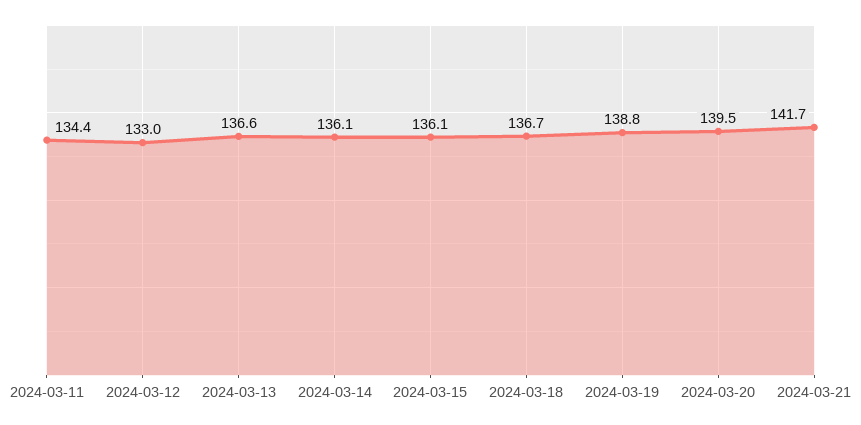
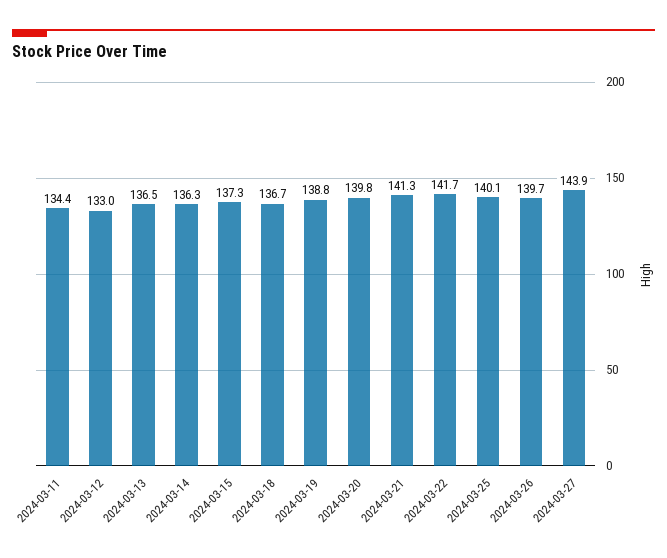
2024-03-13: 136.6 -> 136.5
2024-03-14: 136.1 -> 136.3
2024-03-15: 136.1 -> 137.3
2024-03-20: 139.5 -> 139.8
2024-03-21: 141.7 -> 141.3
2024-03-22: none -> 141.7
2024-03-25: none -> 140.1
2024-03-26: none -> 139.7
2024-03-27: none -> 143.9

